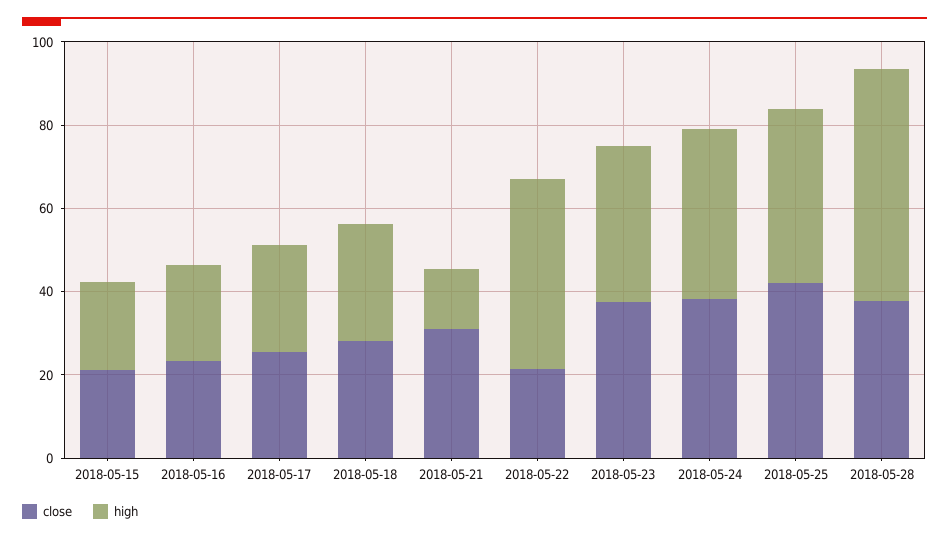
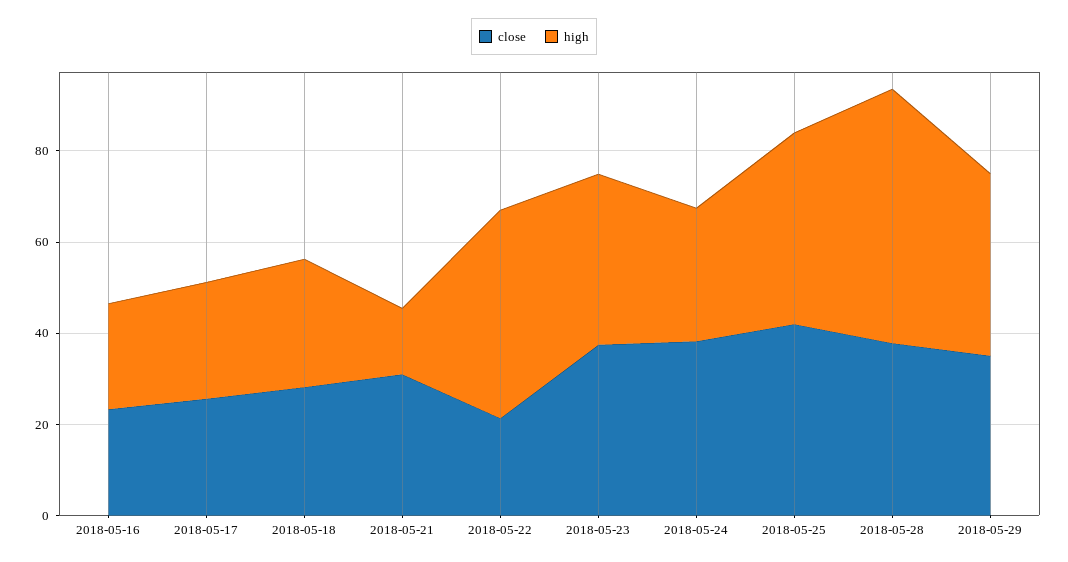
close, 2018-05-15: 20 -> none
high, 2018-05-15: 20 -> none
high, 2018-05-24: 40 -> 30
close, 2018-05-29: none -> 35
high, 2018-05-29: none -> 40

